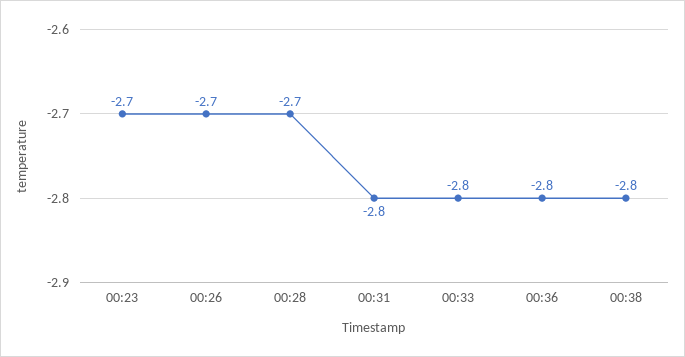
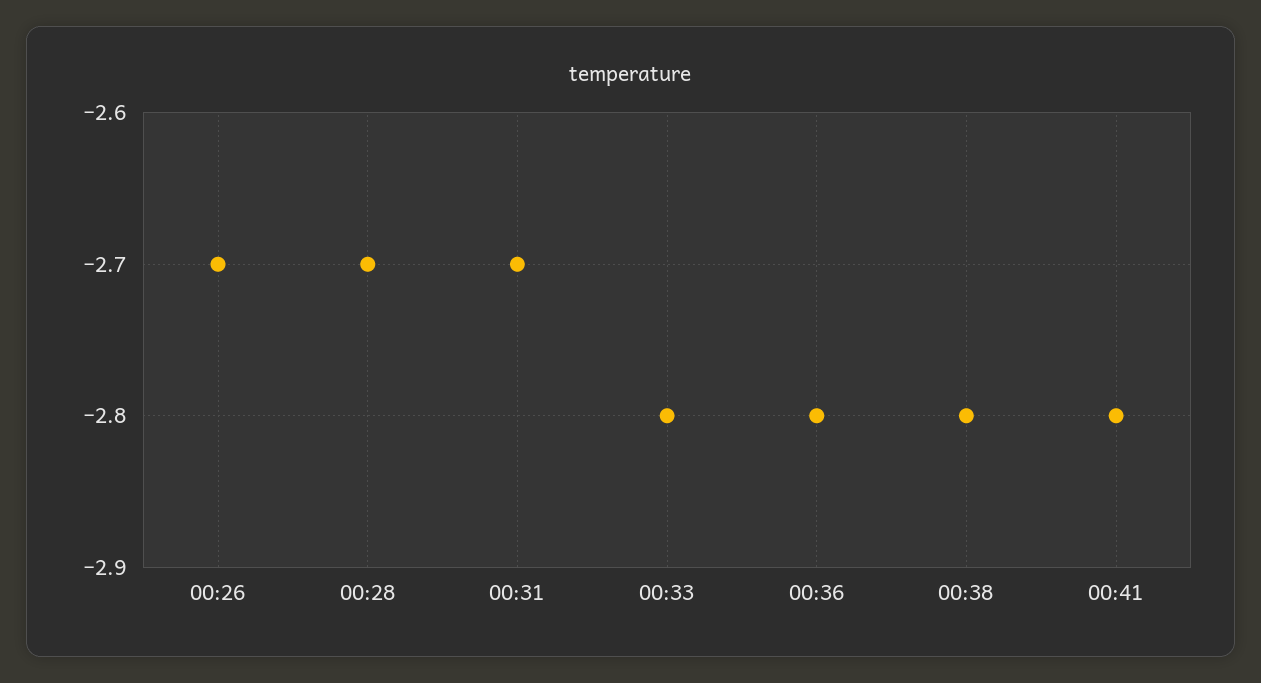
00:23: -2.7 -> none
00:31: -2.8 -> -2.7
00:41: none -> -2.8

